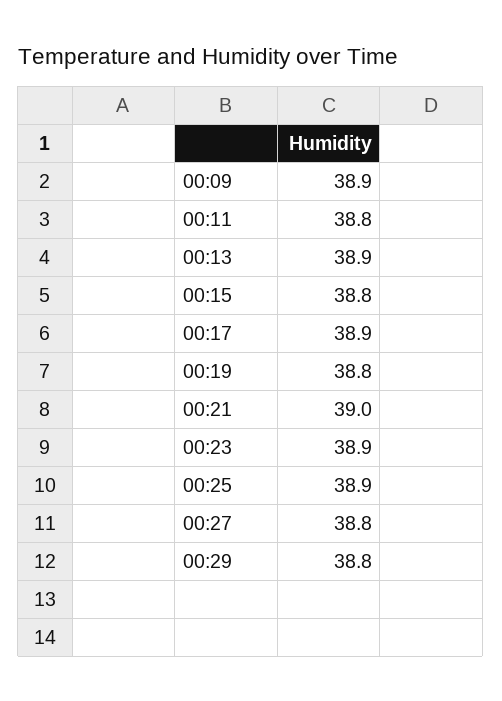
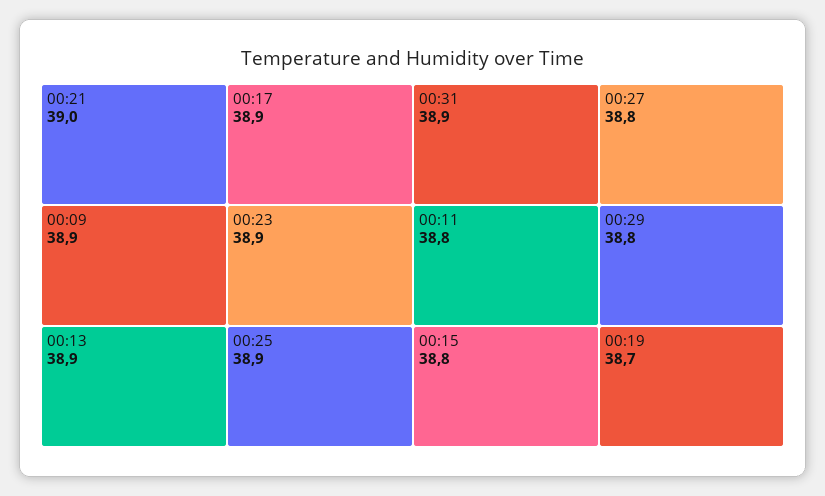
00:19: 38.8 -> 38.7
00:31: none -> 38.9

